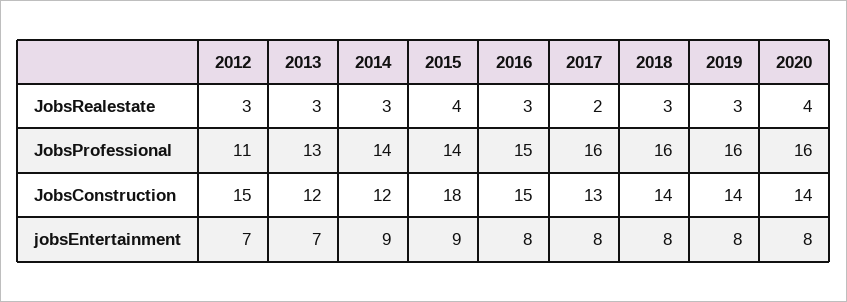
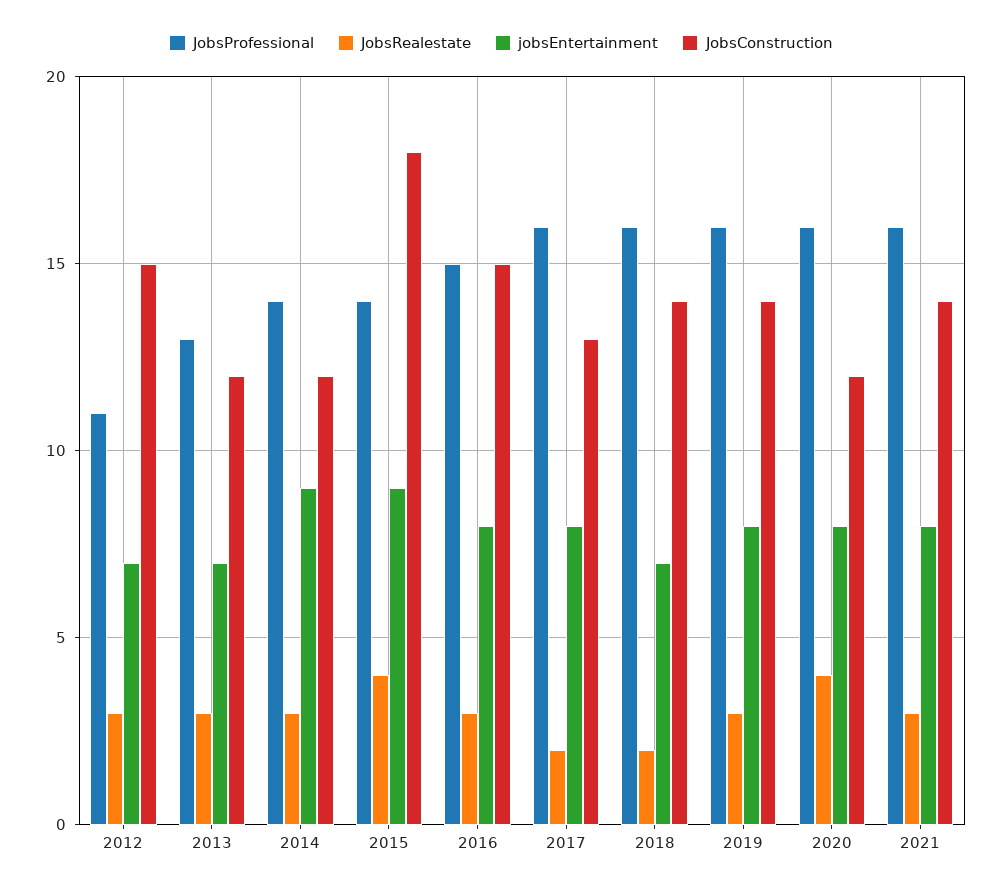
JobsRealestate, 2018: 3 -> 2
JobsConstruction, 2020: 14 -> 12
jobsEntertainment, 2018: 8 -> 7
JobsProfessional, 2021: none -> 16
JobsRealestate, 2021: none -> 3
jobsEntertainment, 2021: none -> 8
JobsConstruction, 2021: none -> 14

